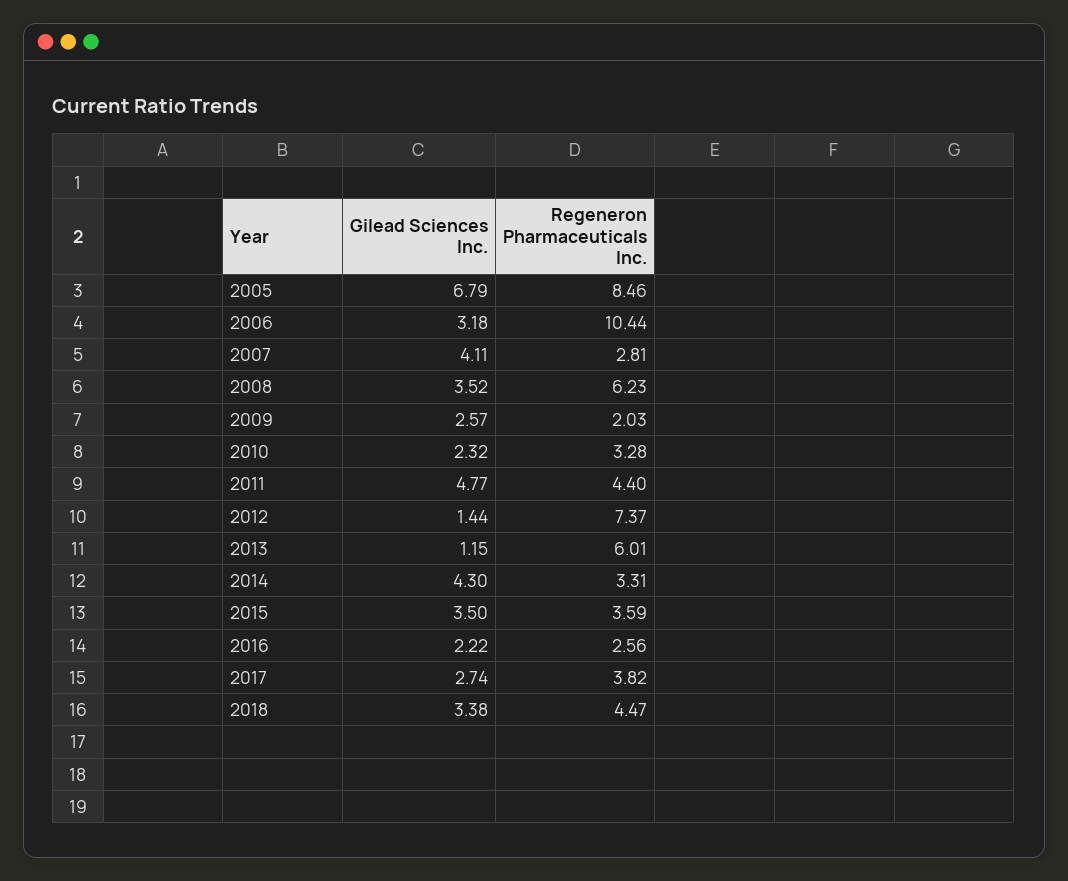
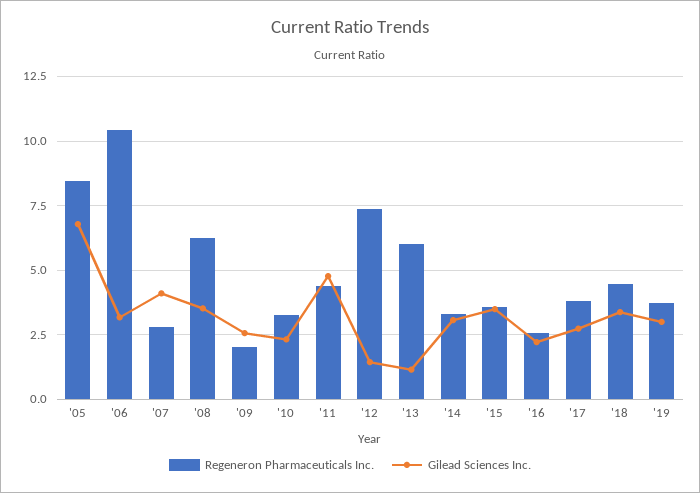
Gilead Sciences Inc., 2014: 4.3 -> 3
Regeneron Pharmaceuticals Inc., '19: none -> 3.75
Gilead Sciences Inc., '19: none -> 3

